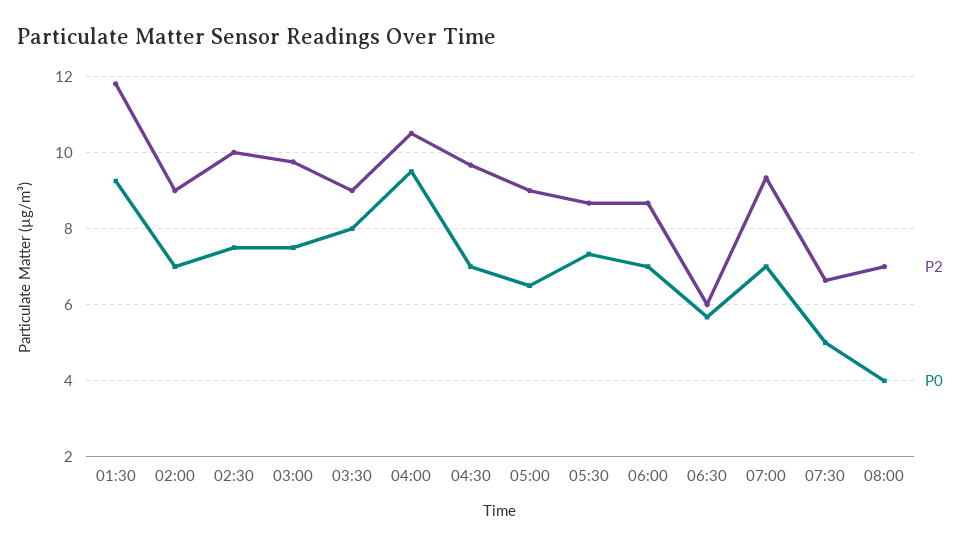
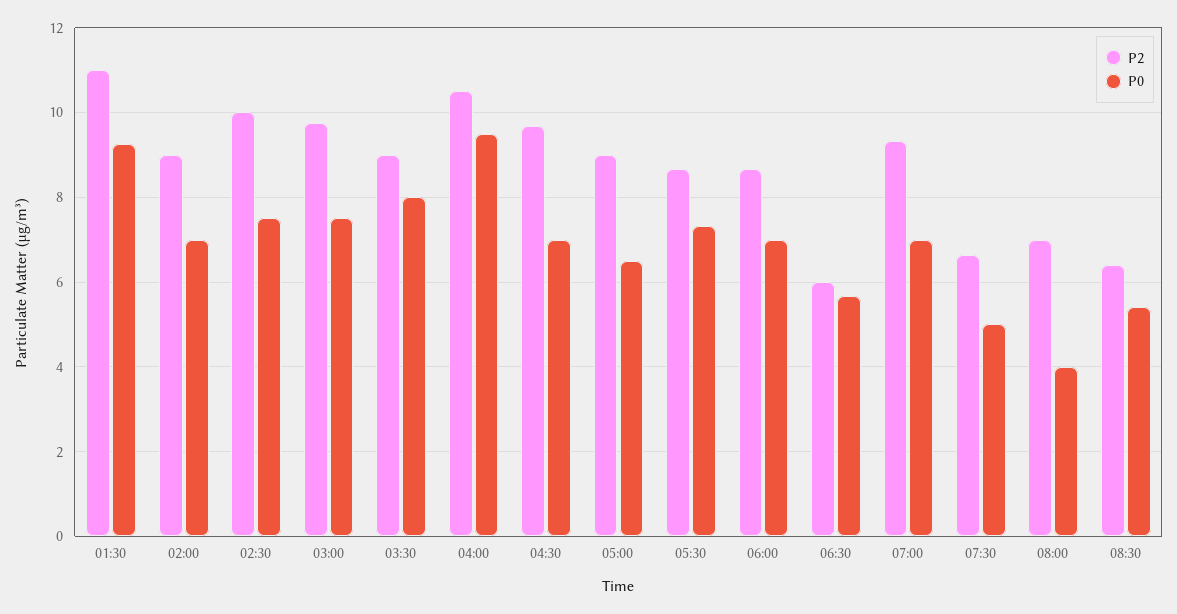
P2, 01:30: 11.8 -> 11
P2, 08:30: none -> 6.4
P0, 08:30: none -> 5.4

